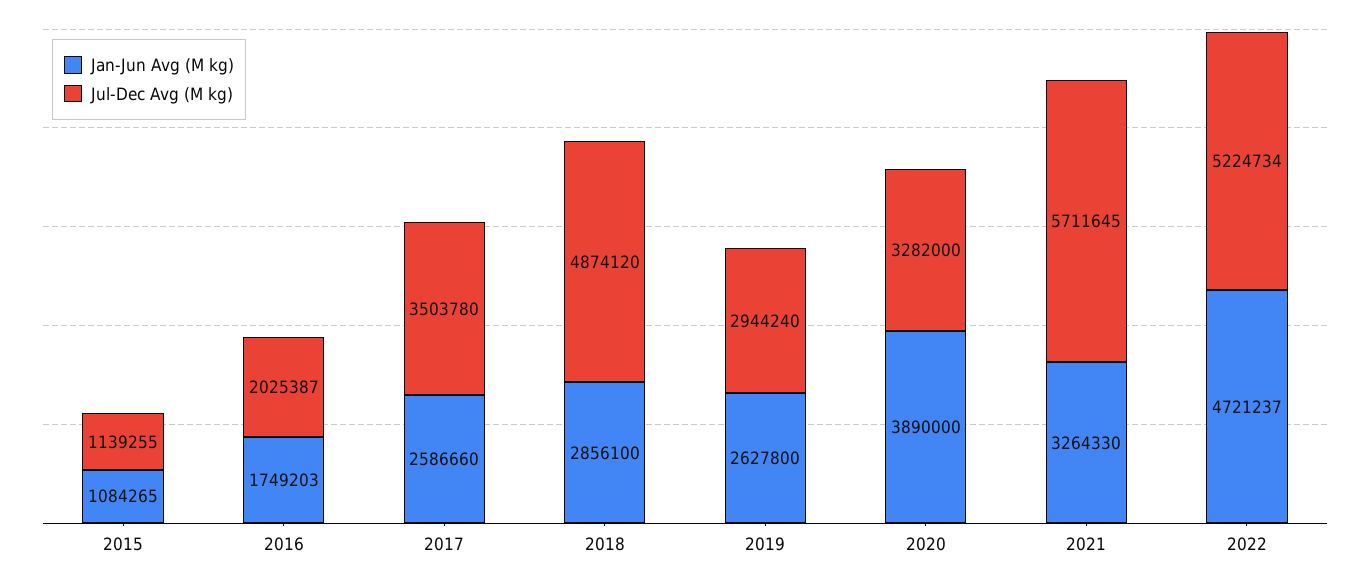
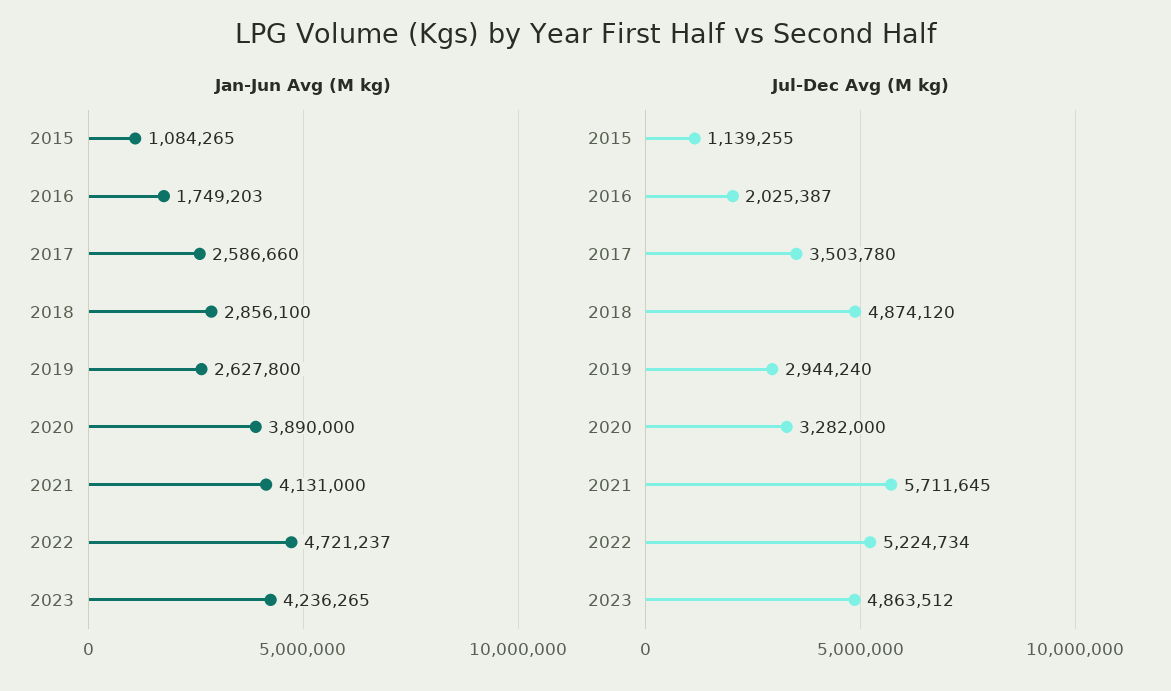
Jan-Jun Avg (M kg), 2021: 3264330 -> 4131000
Jan-Jun Avg (M kg), 2023: none -> 4236265
Jul-Dec Avg (M kg), 2023: none -> 4863512

